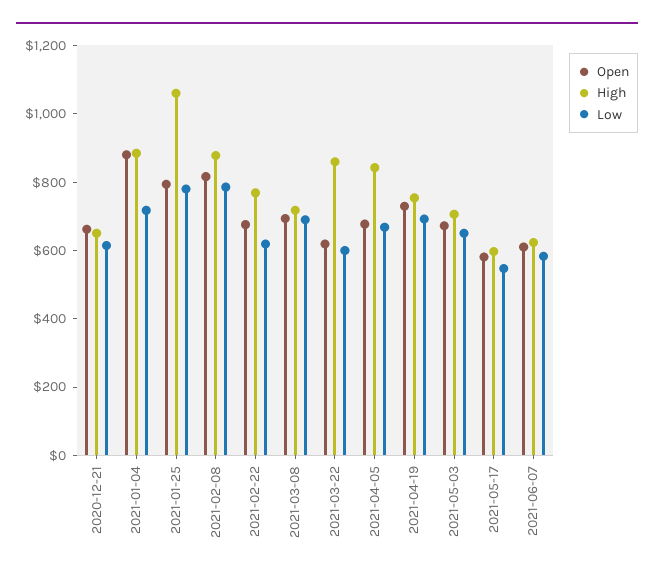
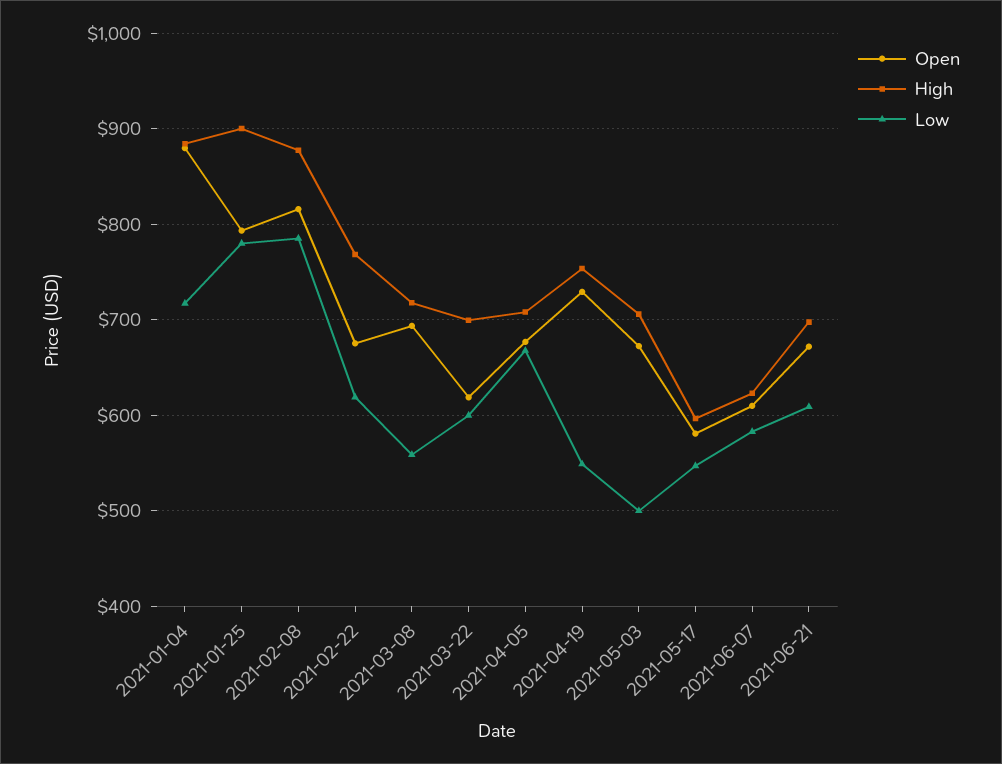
Open, 2020-12-21: 650 -> none
High, 2020-12-21: 650 -> none
Low, 2020-12-21: 600 -> none
High, 2021-01-25: 1050 -> 900
Low, 2021-03-08: 700 -> 560
High, 2021-03-22: 850 -> 700
High, 2021-04-05: 850 -> 710
Low, 2021-04-19: 700 -> 550
Low, 2021-05-03: 650 -> 500
Open, 2021-06-21: none -> 670
High, 2021-06-21: none -> 700
Low, 2021-06-21: none -> 610

